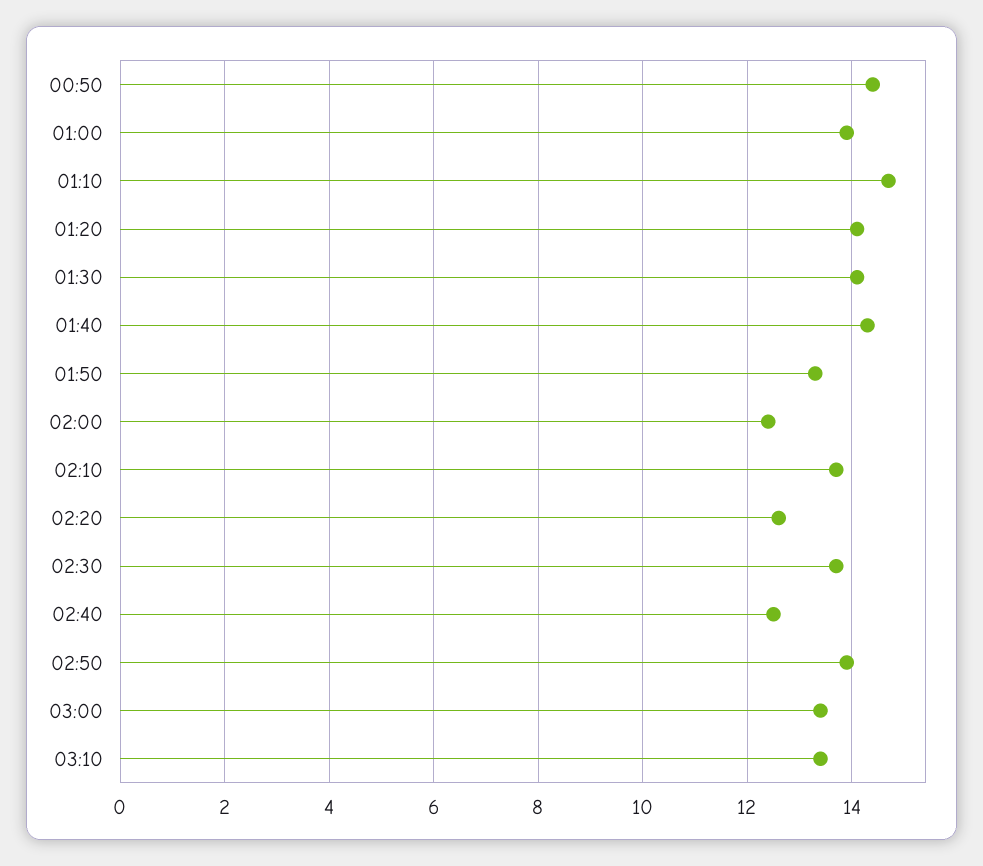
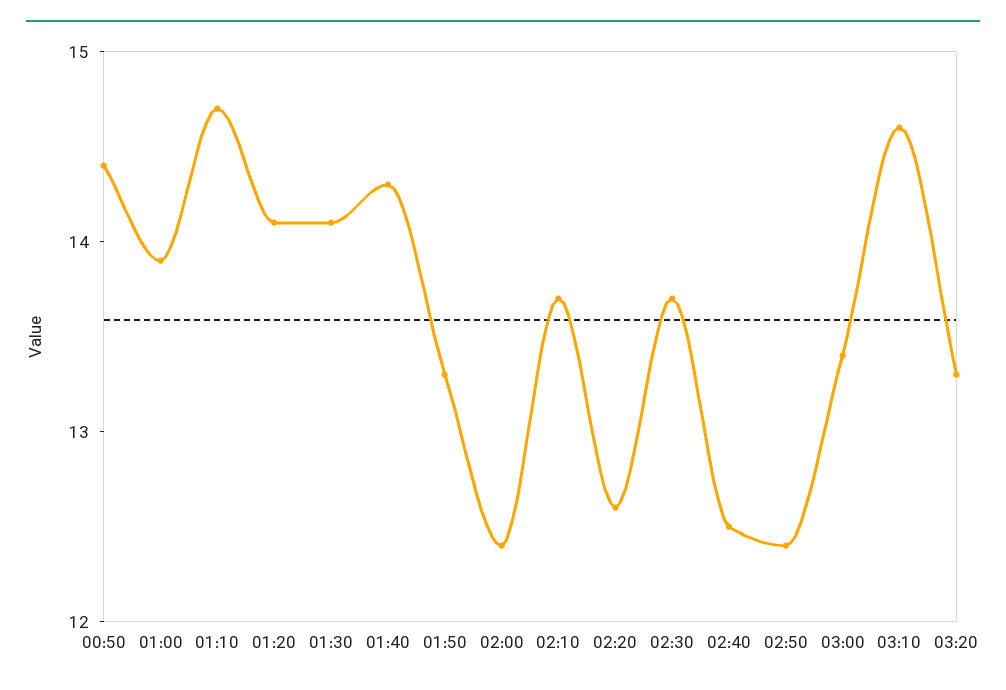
02:50: 14 -> 12.4
03:10: 13.5 -> 14.6
03:20: none -> 13.3

